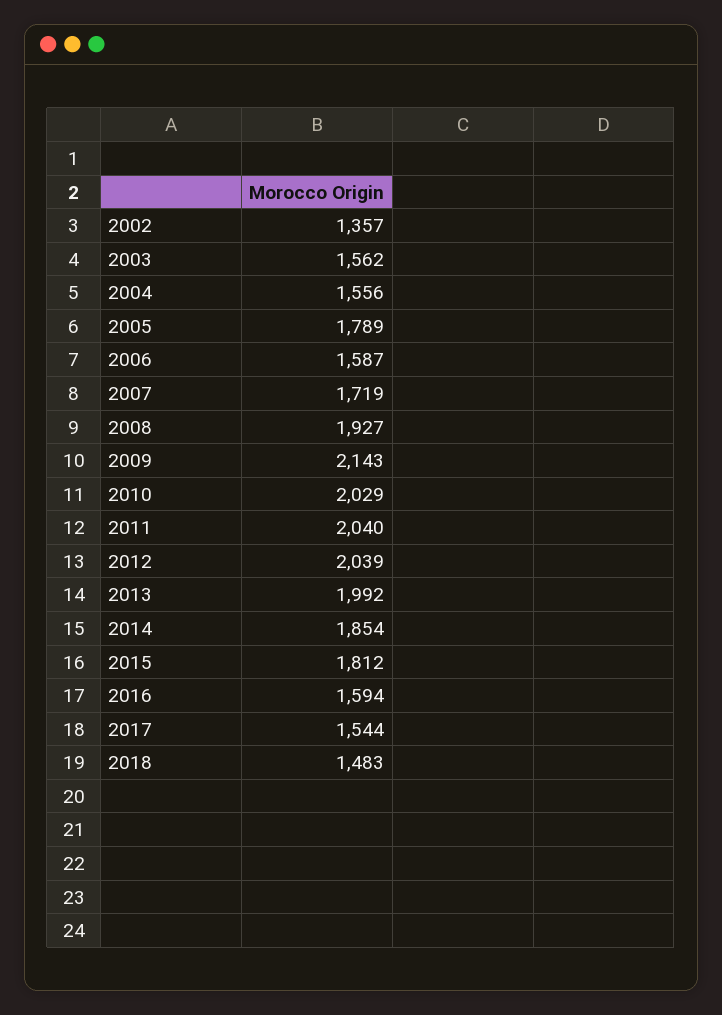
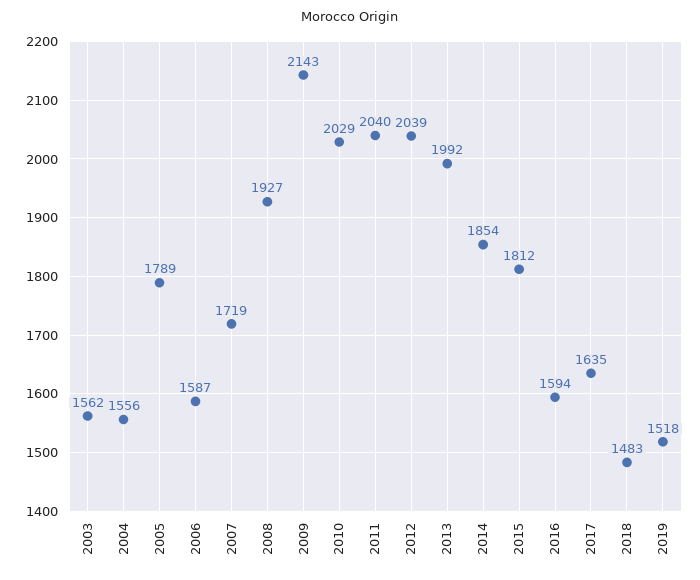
2002: 1357 -> none
2017: 1544 -> 1635
2019: none -> 1518

